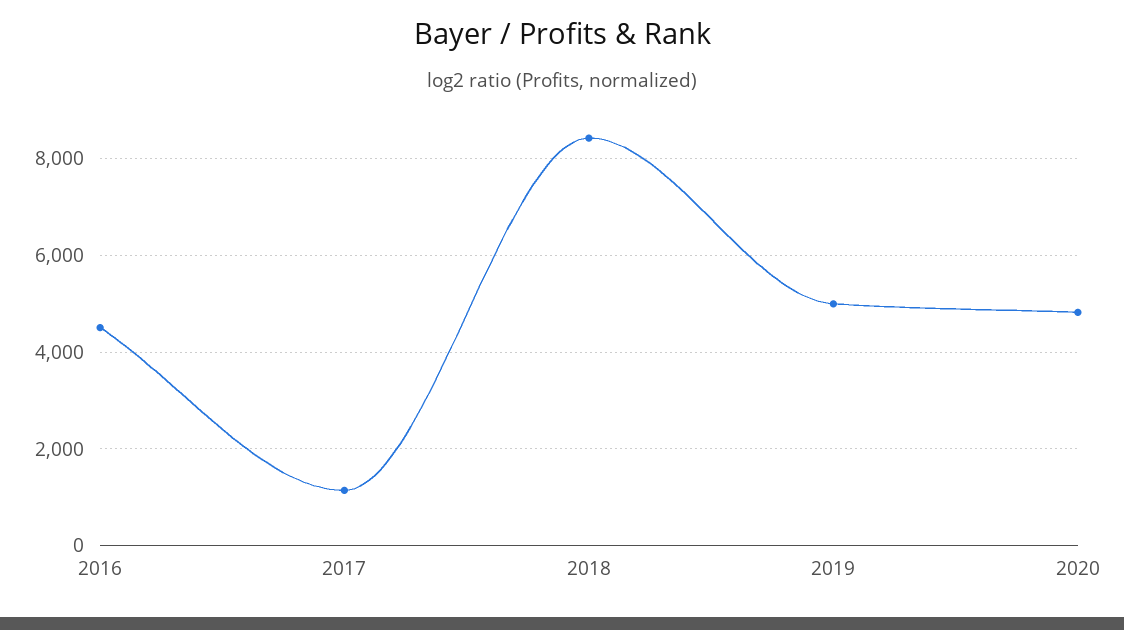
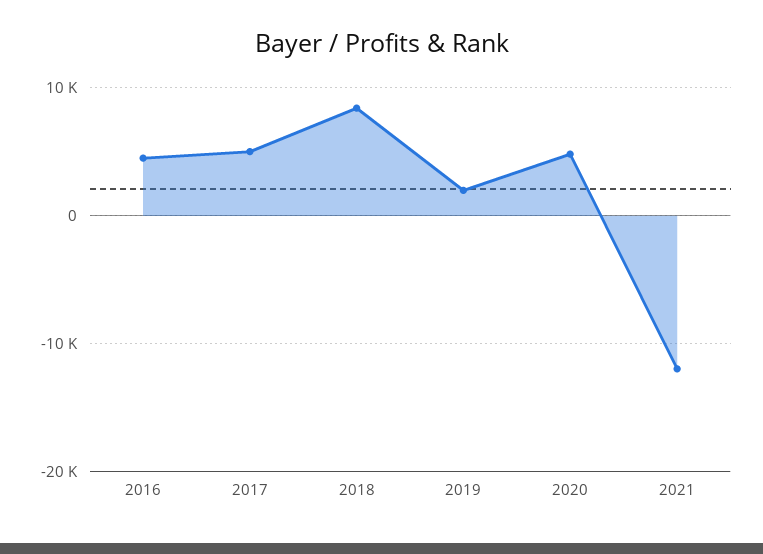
2017: 1200 -> 5000
2019: 5000 -> 2000
2021: none -> -12000

